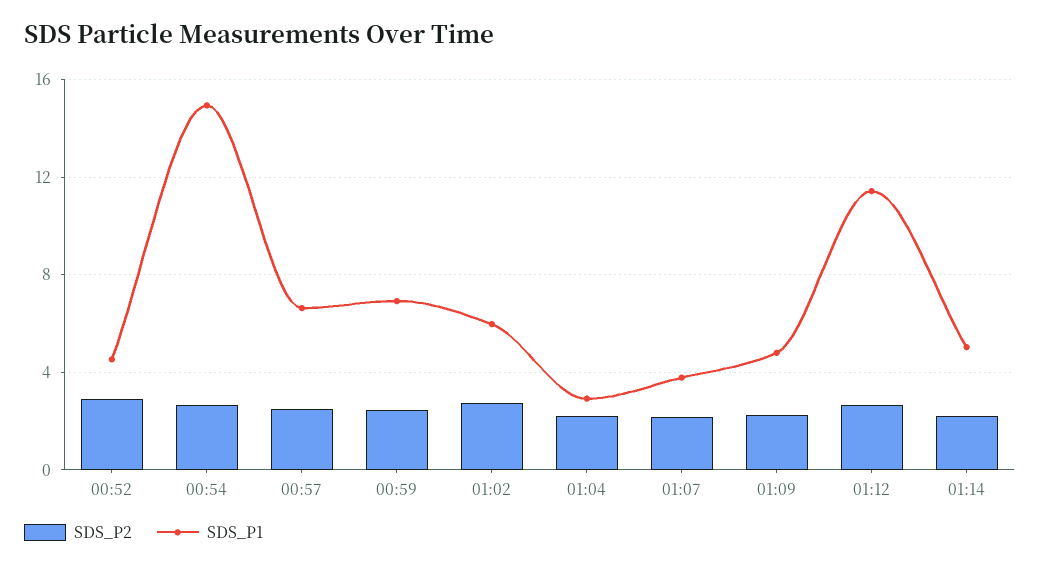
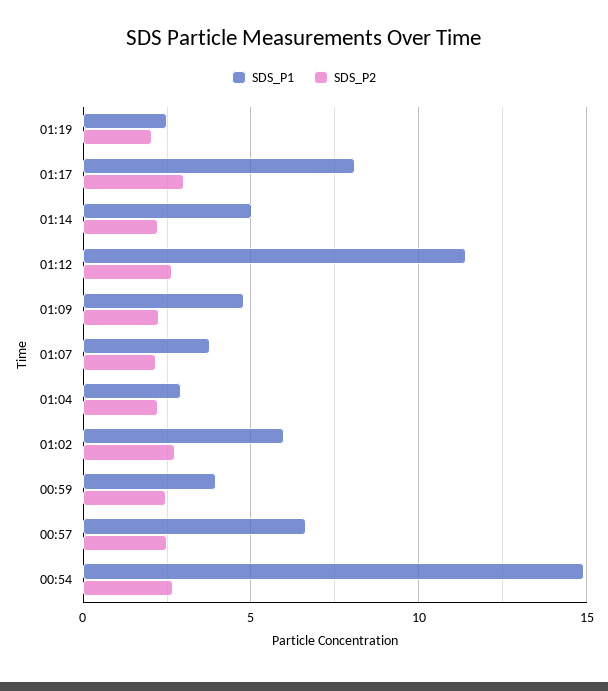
SDS_P2, 00:52: 3 -> none
SDS_P1, 00:52: 4.5 -> none
SDS_P1, 00:59: 7 -> 4
SDS_P1, 01:19: none -> 2.5
SDS_P2, 01:19: none -> 2
SDS_P1, 01:17: none -> 8
SDS_P2, 01:17: none -> 3

